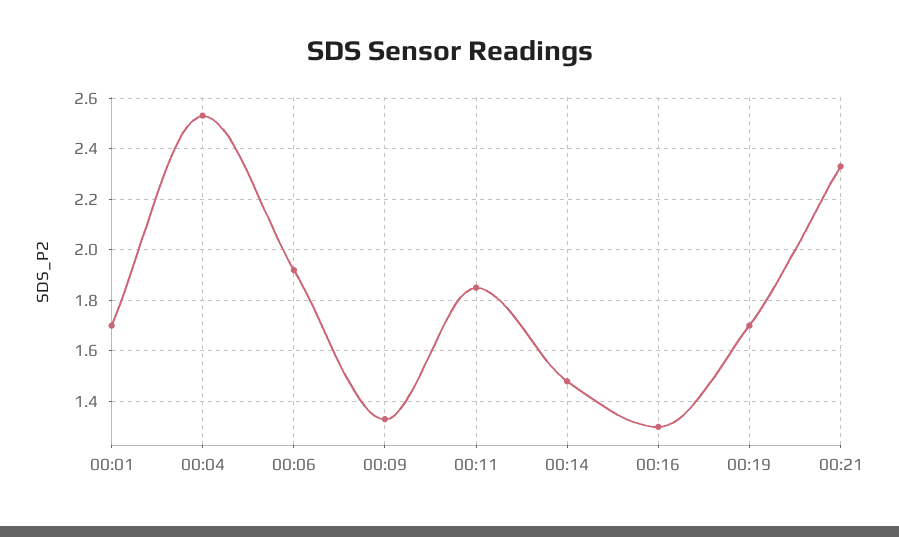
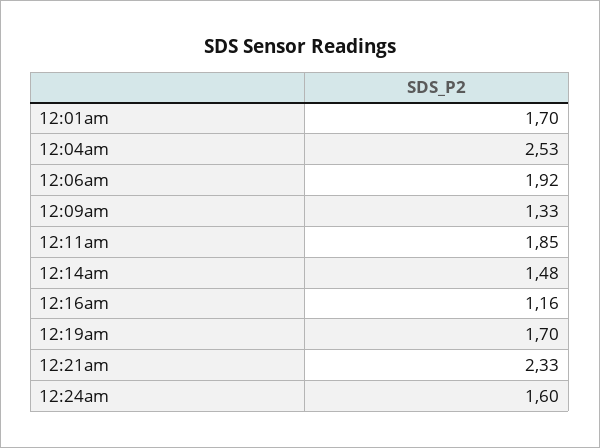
00:16: 1.3 -> 1.16
12:24am: none -> 1.6

